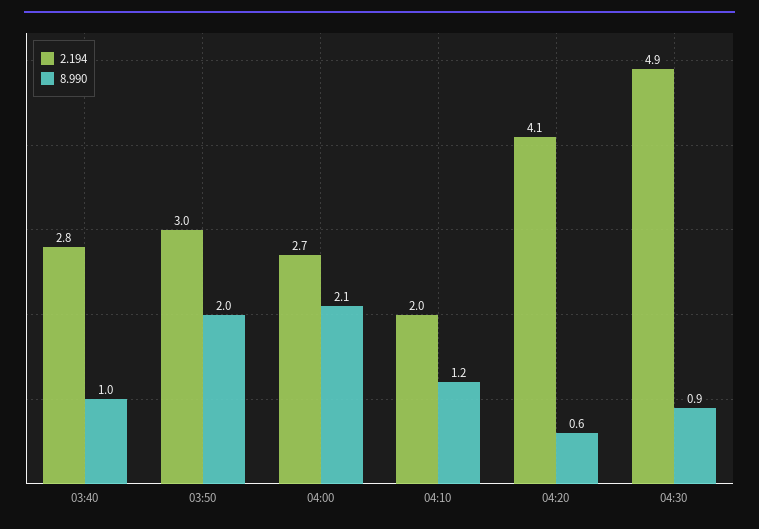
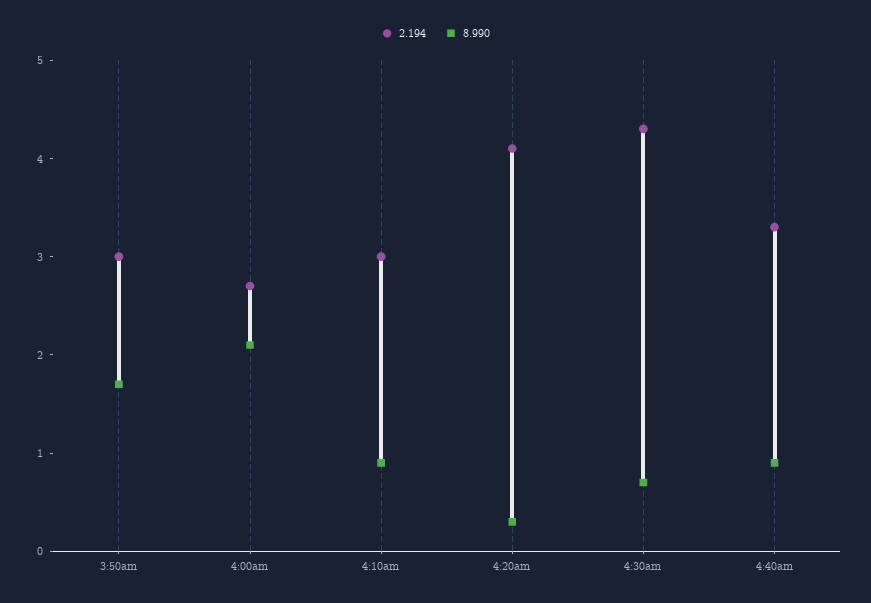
2.194, 03:40: 2.8 -> none
8.990, 03:40: 1 -> none
8.990, 03:50: 2 -> 1.7
2.194, 04:10: 2 -> 3
8.990, 04:10: 1.2 -> 0.9
8.990, 04:20: 0.6 -> 0.3
2.194, 04:30: 4.9 -> 4.3
8.990, 04:30: 0.9 -> 0.7
2.194, 4:40am: none -> 3.3
8.990, 4:40am: none -> 0.9

